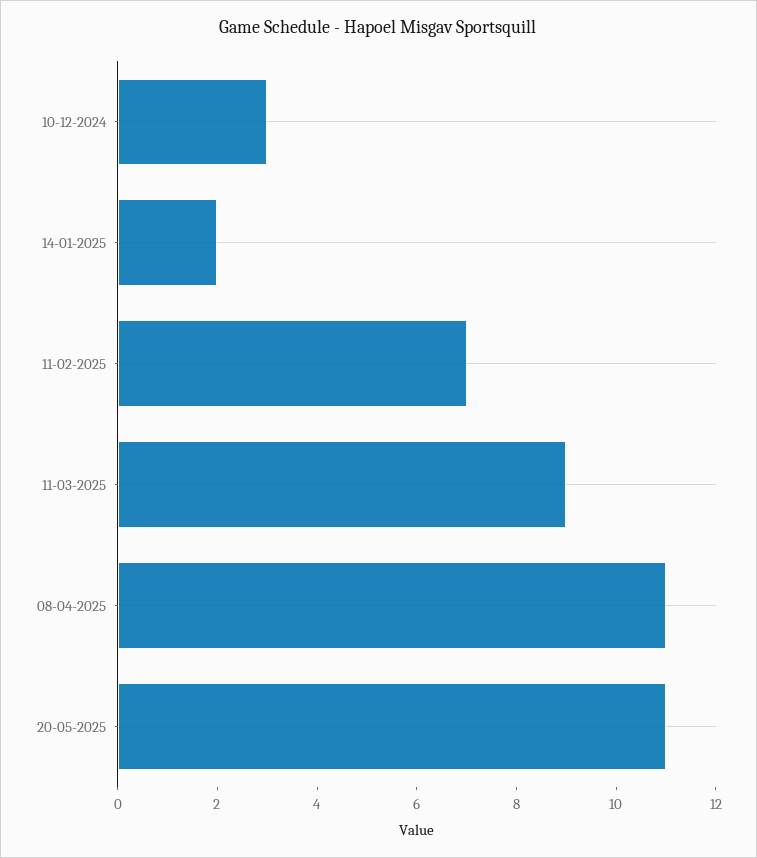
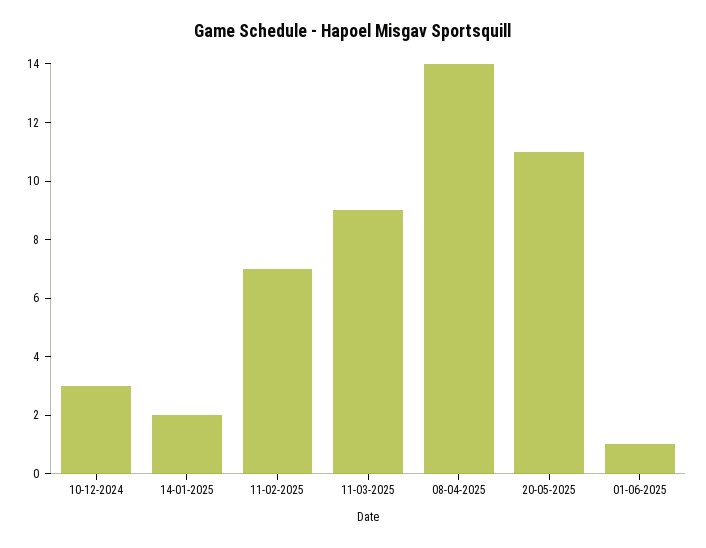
08-04-2025: 11 -> 14
01-06-2025: none -> 1

